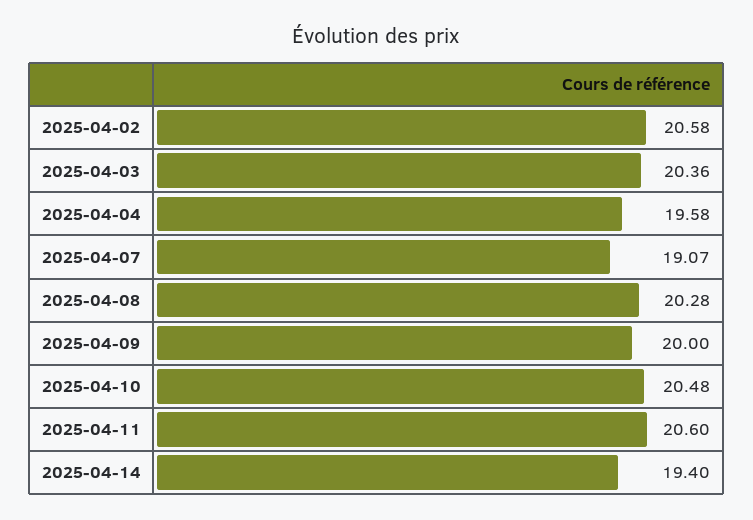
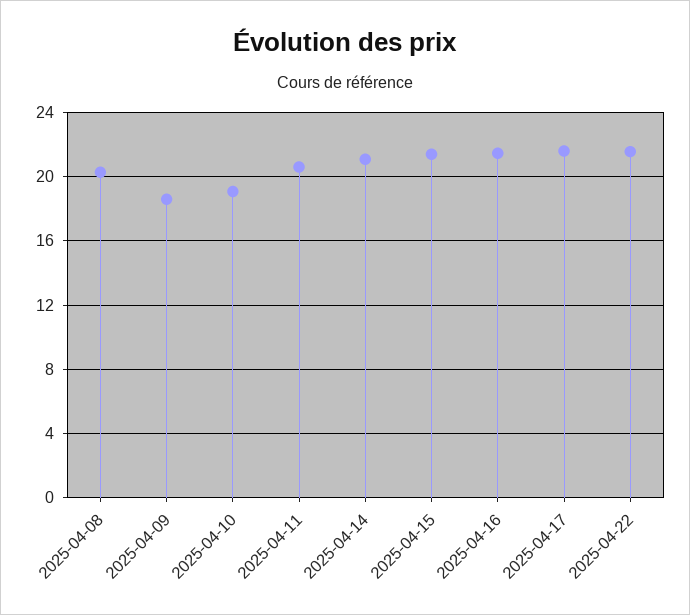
2025-04-02: 20.58 -> none
2025-04-03: 20.36 -> none
2025-04-04: 19.58 -> none
2025-04-07: 19.07 -> none
2025-04-09: 20 -> 18.5
2025-04-10: 20.48 -> 19
2025-04-14: 19.4 -> 21
2025-04-15: none -> 21.5
2025-04-16: none -> 21.5
2025-04-17: none -> 21.5
2025-04-22: none -> 21.5

